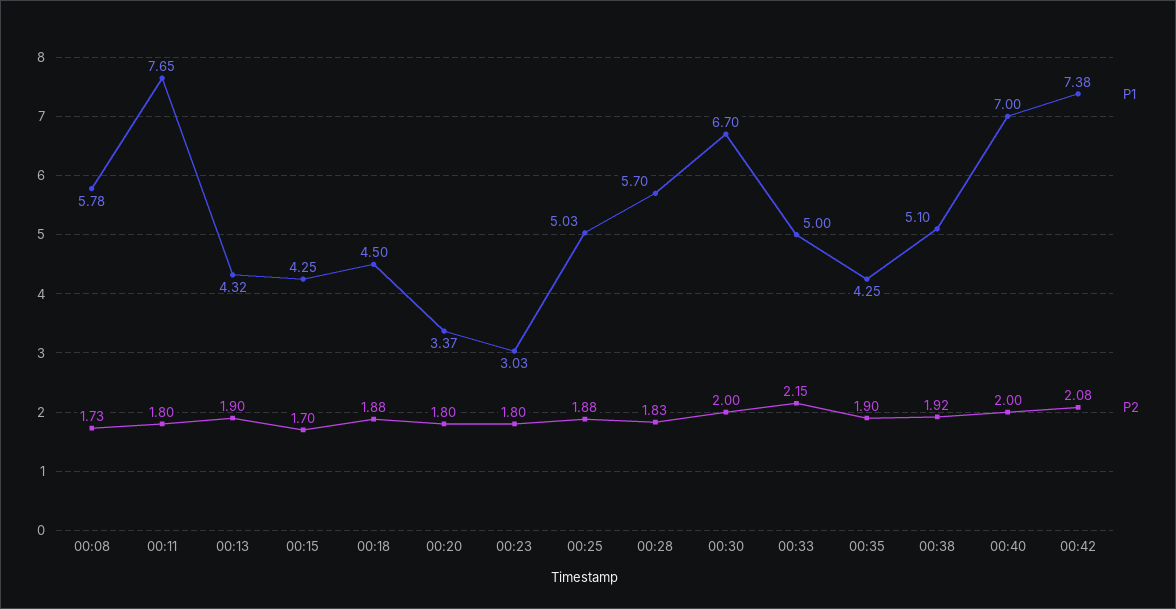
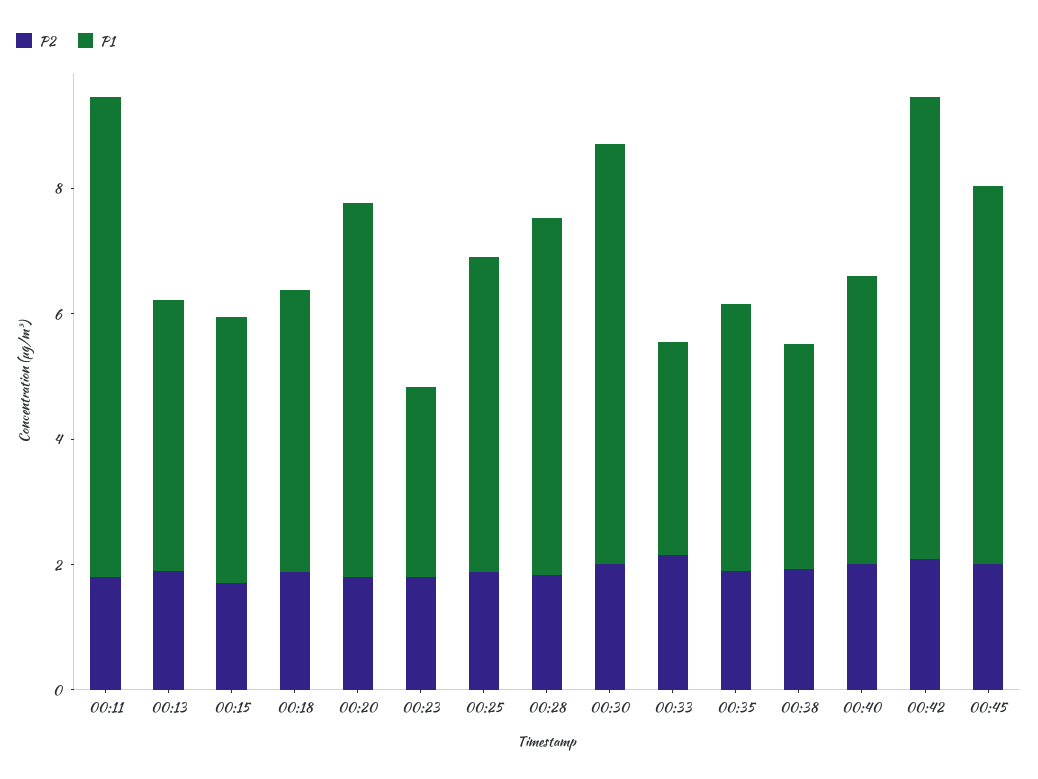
P1, 00:08: 5.78 -> none
P2, 00:08: 1.73 -> none
P1, 00:20: 3.37 -> 6
P1, 00:33: 5 -> 3.5
P1, 00:38: 5.1 -> 3.5
P1, 00:40: 7 -> 4.5
P2, 00:45: none -> 2
P1, 00:45: none -> 6

